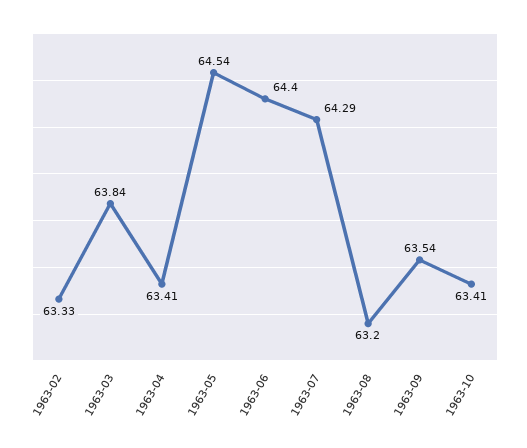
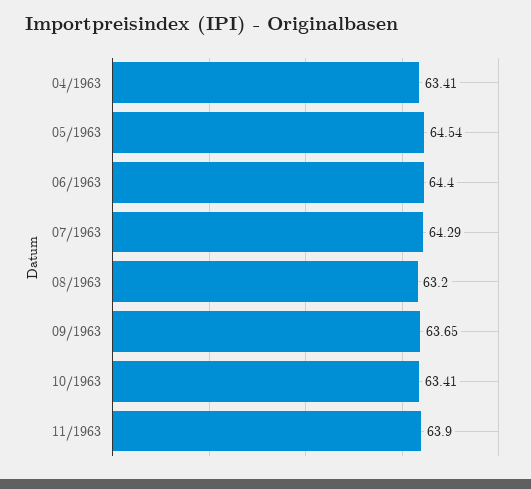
1963-02: 63.33 -> none
1963-03: 63.84 -> none
1963-09: 63.54 -> 63.65
11/1963: none -> 63.9

